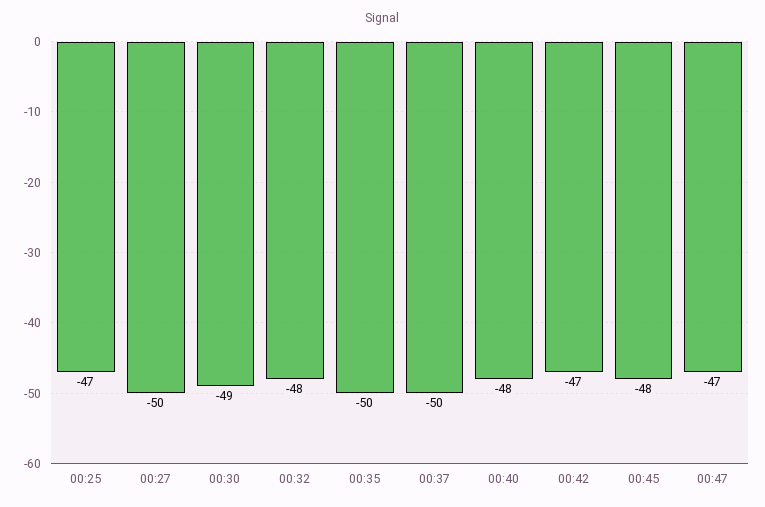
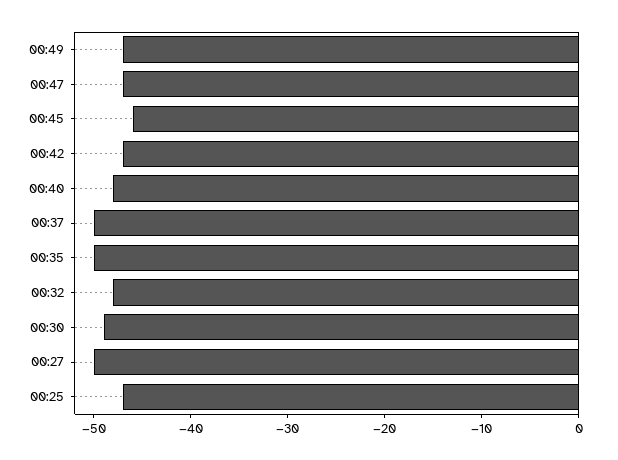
00:45: -48 -> -46
00:49: none -> -47

